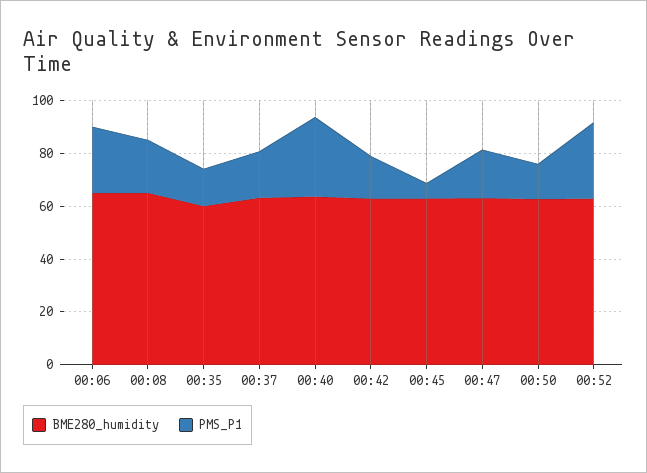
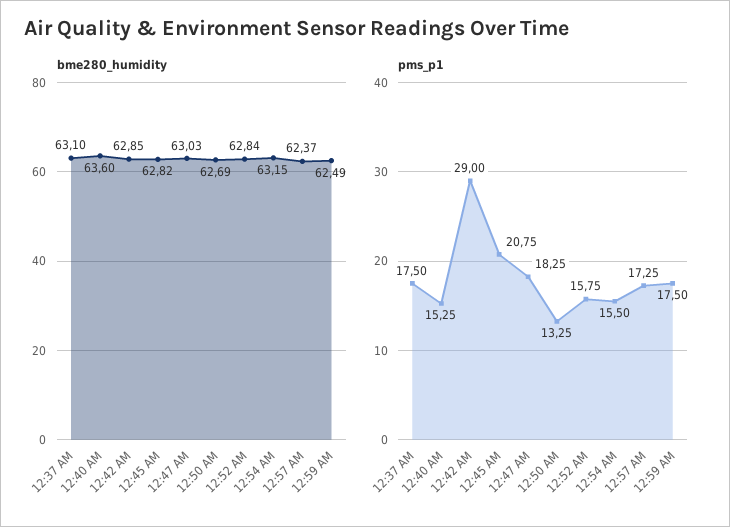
BME280_humidity, 00:06: 65 -> none
PMS_P1, 00:06: 25 -> none
BME280_humidity, 00:08: 65 -> none
PMS_P1, 00:08: 20 -> none
BME280_humidity, 00:35: 60 -> none
PMS_P1, 00:35: 15 -> none
PMS_P1, 00:40: 30 -> 15.25
PMS_P1, 00:42: 15 -> 29
PMS_P1, 00:45: 5 -> 20.75
PMS_P1, 00:52: 30 -> 15.75
BME280_humidity, 12:54 AM: none -> 63.15
BME280_humidity, 12:57 AM: none -> 62.37
BME280_humidity, 12:59 AM: none -> 62.49
PMS_P1, 12:54 AM: none -> 15.5
PMS_P1, 12:57 AM: none -> 17.25
PMS_P1, 12:59 AM: none -> 17.5

